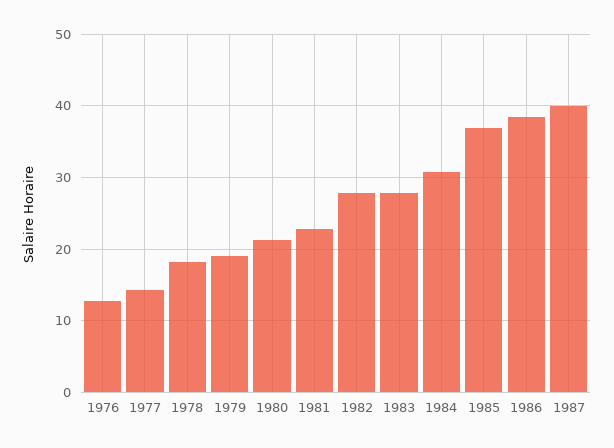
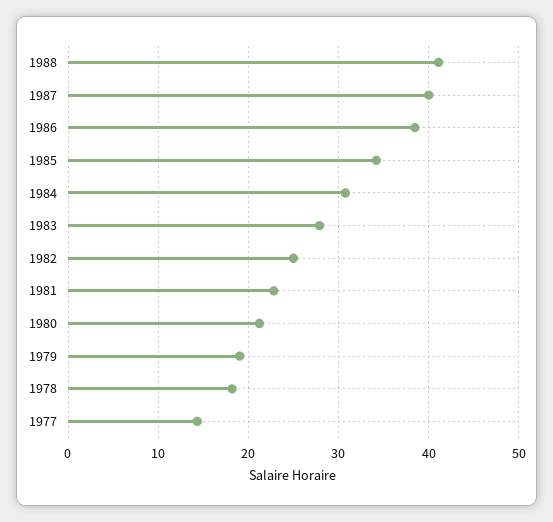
1976: 13 -> none
1982: 28 -> 25
1985: 37 -> 34
1988: none -> 41

